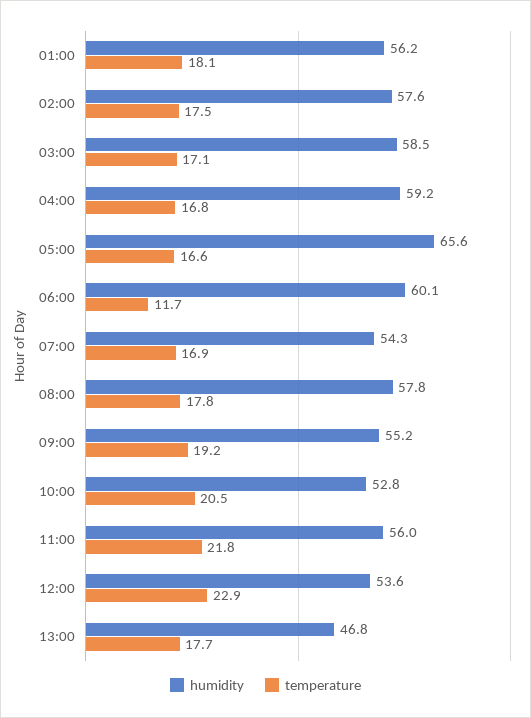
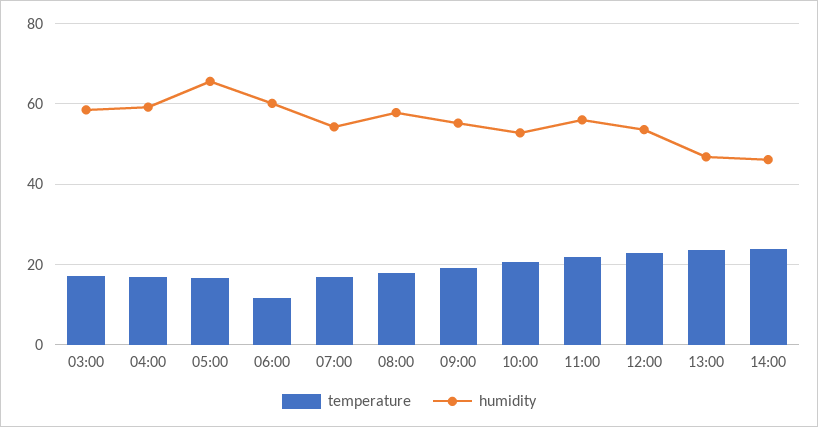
humidity, 01:00: 56.2 -> none
temperature, 01:00: 18.1 -> none
humidity, 02:00: 57.6 -> none
temperature, 02:00: 17.5 -> none
temperature, 13:00: 17.7 -> 24
temperature, 14:00: none -> 24
humidity, 14:00: none -> 46

